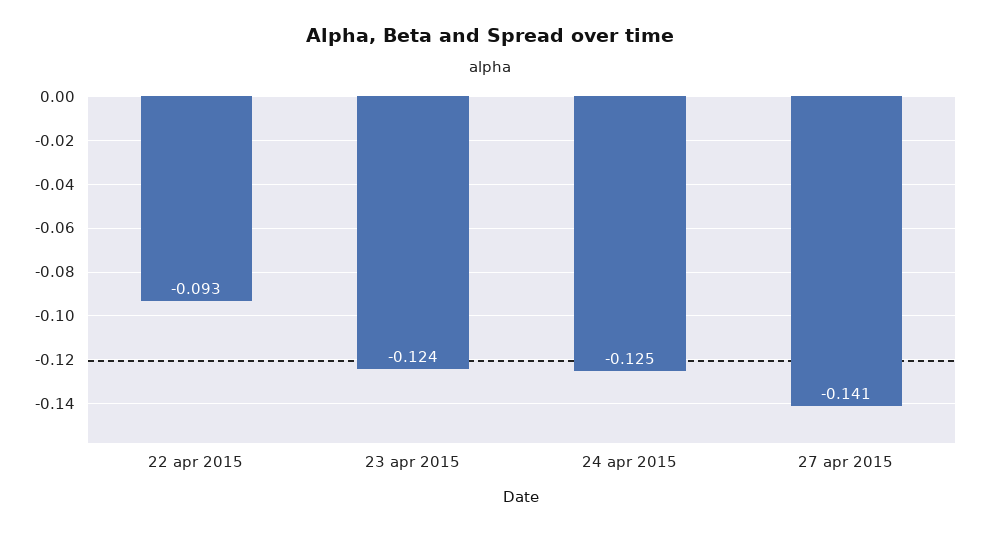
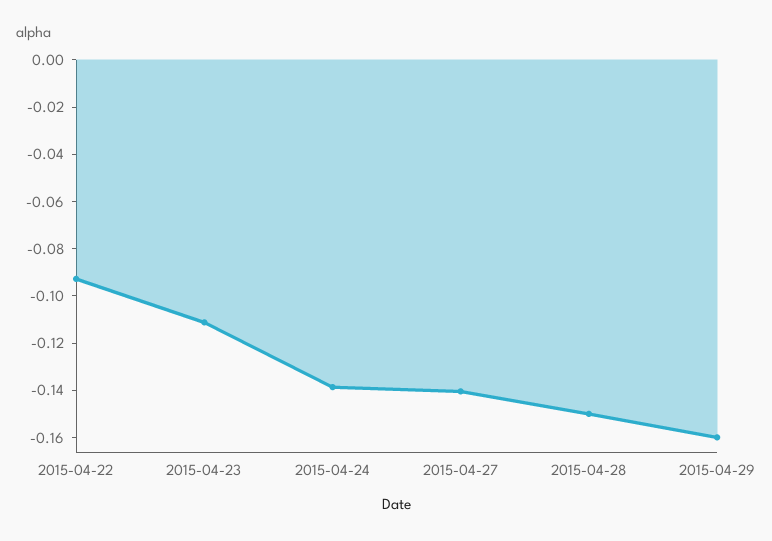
23 apr 2015: -0.124 -> -0.11
24 apr 2015: -0.125 -> -0.14
2015-04-28: none -> -0.15
2015-04-29: none -> -0.16

